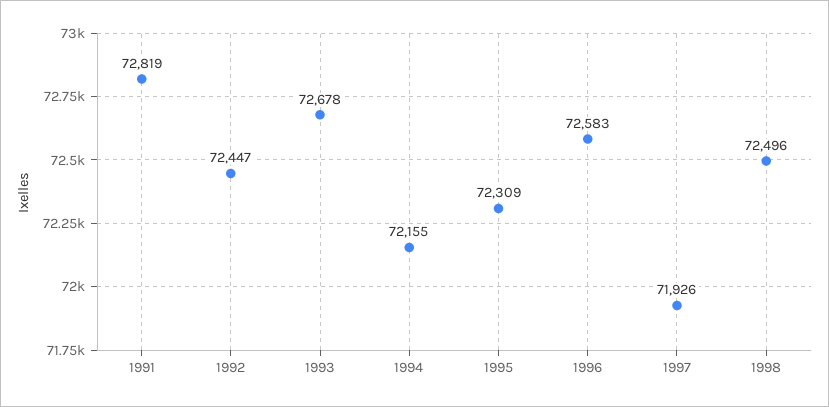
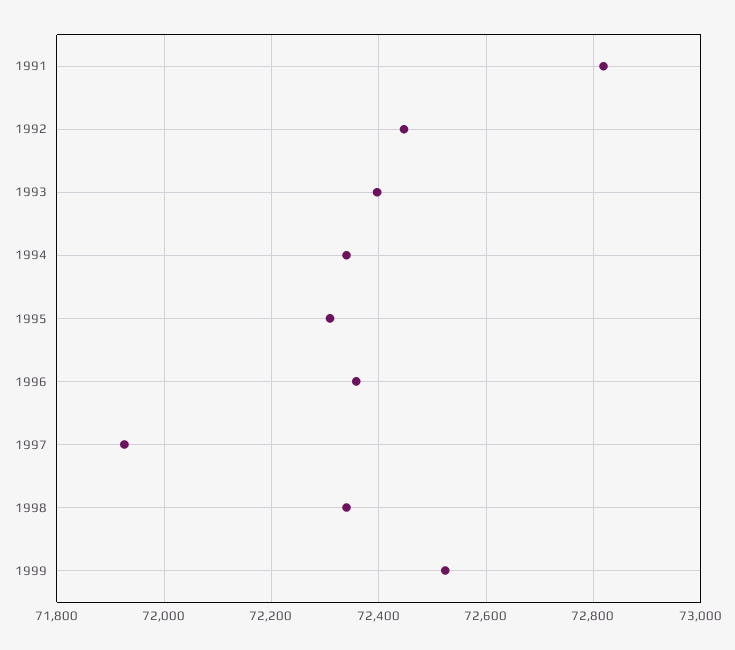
1993: 72678 -> 72400
1994: 72155 -> 72340
1996: 72583 -> 72360
1998: 72496 -> 72340
1999: none -> 72520

